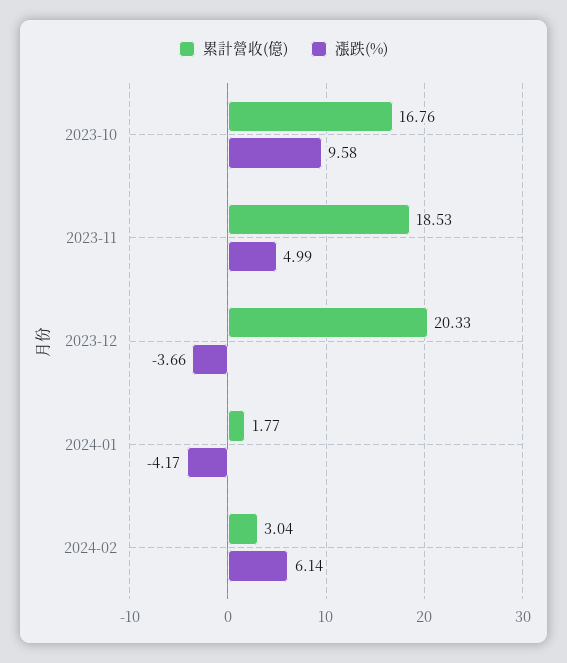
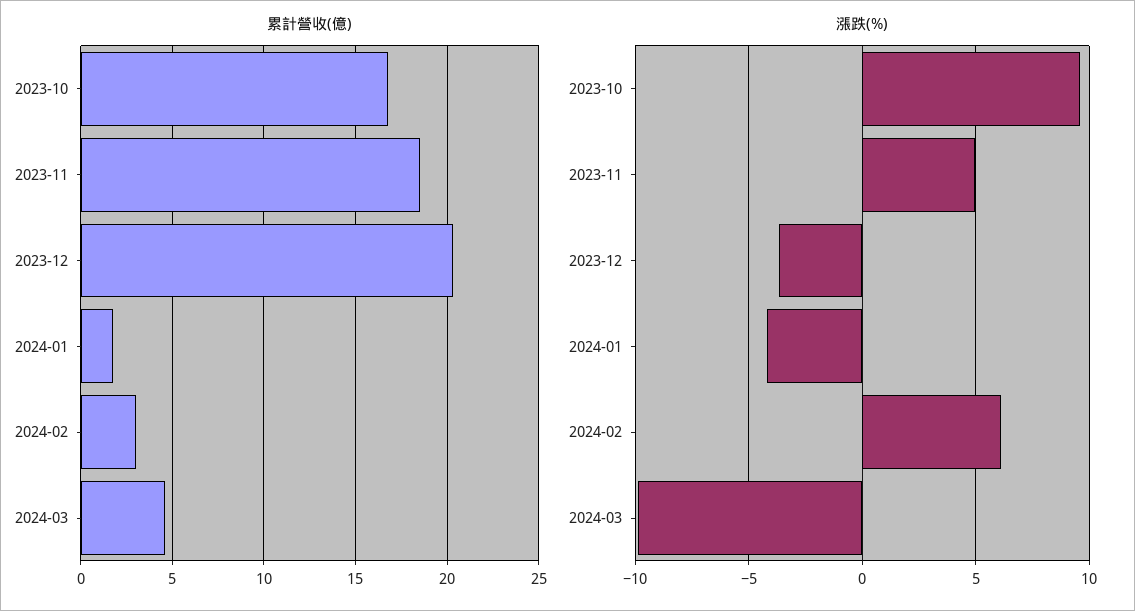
累計營收(億), 2024-03: none -> 4.5
漲跌(%), 2024-03: none -> -10

